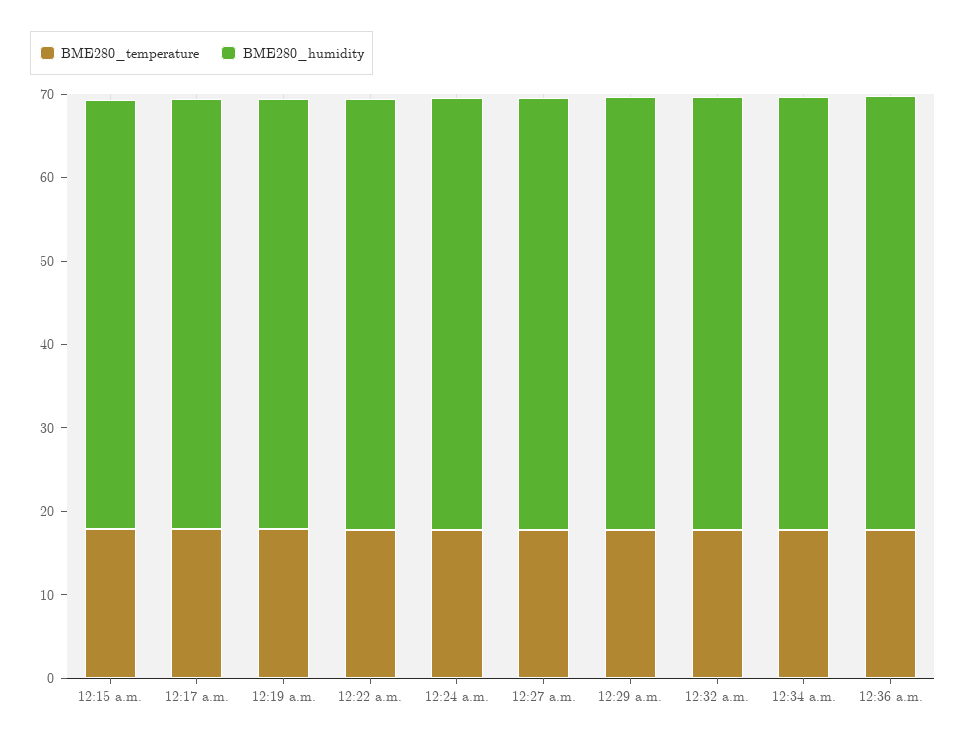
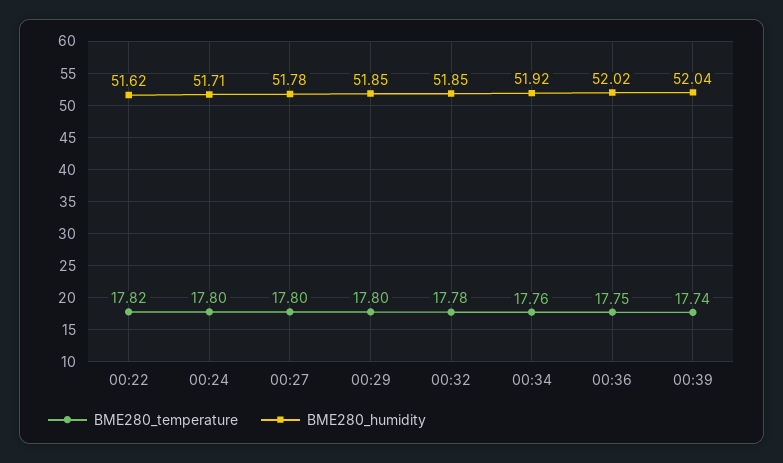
BME280_temperature, 12:15 a.m.: 18 -> none
BME280_humidity, 12:15 a.m.: 52 -> none
BME280_temperature, 12:17 a.m.: 18 -> none
BME280_humidity, 12:17 a.m.: 52 -> none
BME280_temperature, 12:19 a.m.: 18 -> none
BME280_humidity, 12:19 a.m.: 52 -> none
BME280_temperature, 00:39: none -> 17.74
BME280_humidity, 00:39: none -> 52.04

